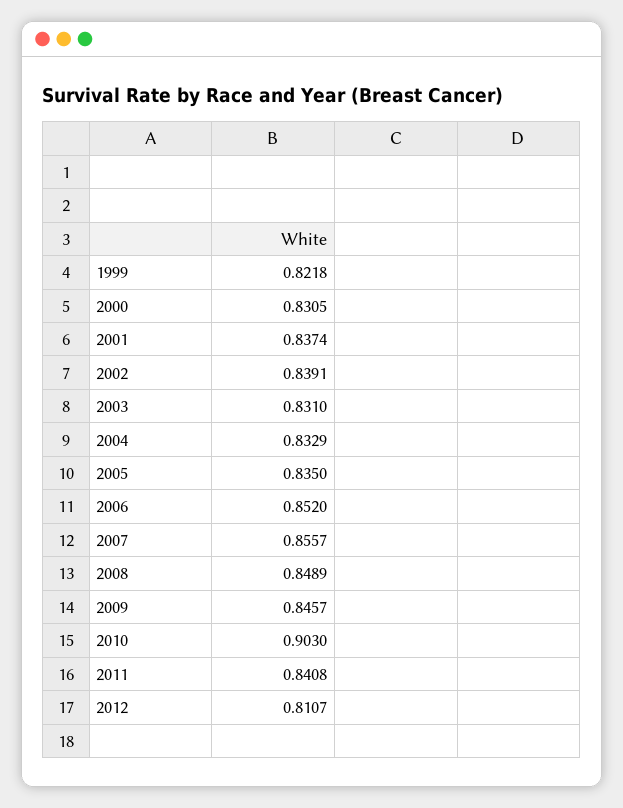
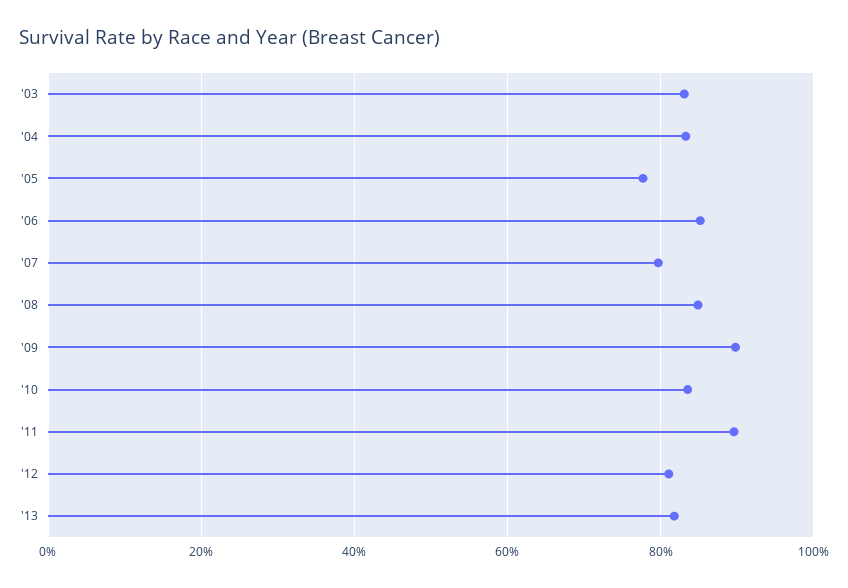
1999: 0.8218 -> none
2000: 0.8305 -> none
2001: 0.8374 -> none
2002: 0.8391 -> none
2005: 0.835 -> 0.78
2007: 0.8557 -> 0.8
2009: 0.8457 -> 0.9
2010: 0.903 -> 0.84
2011: 0.8408 -> 0.9
'13: none -> 0.82

